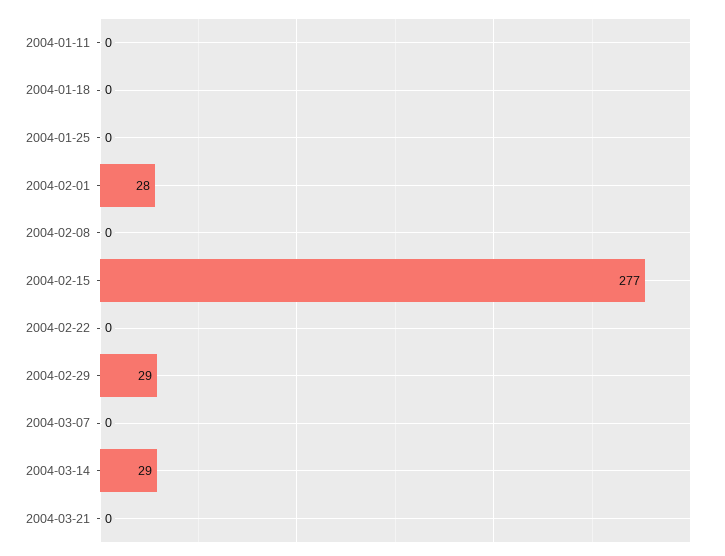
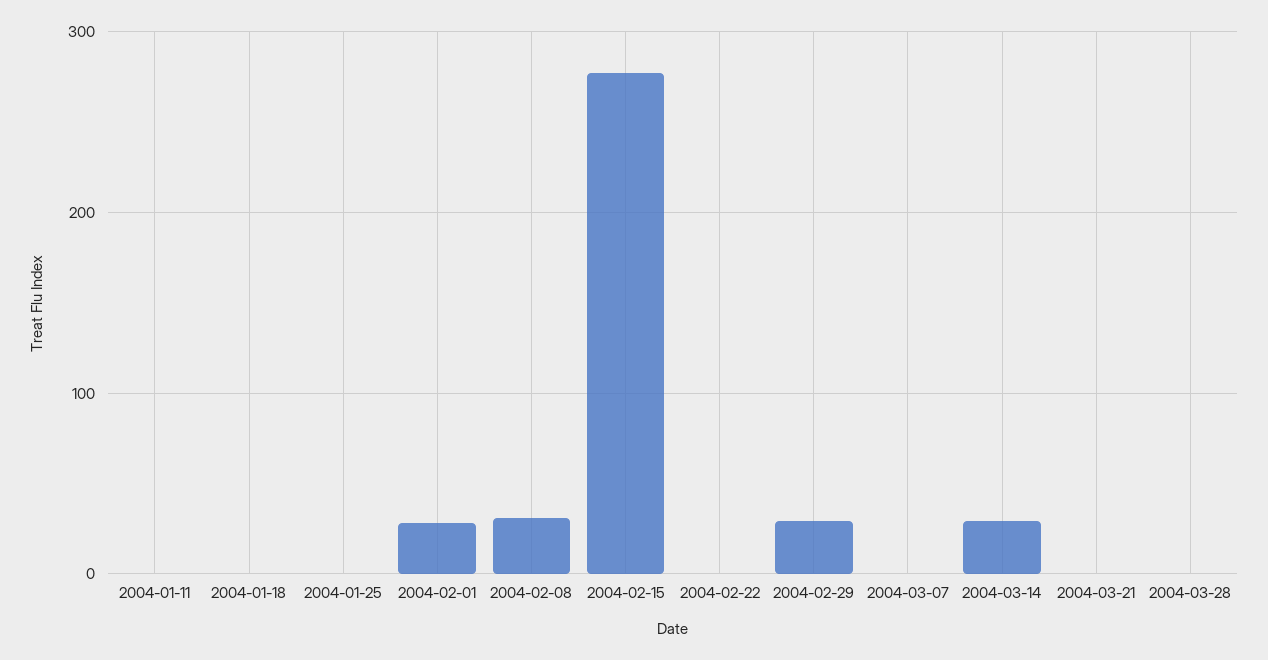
2004-02-08: 0 -> 30
2004-03-28: none -> 0

